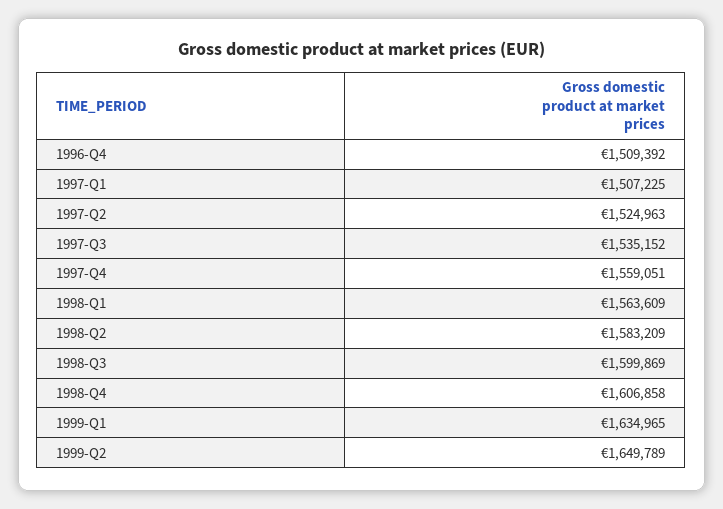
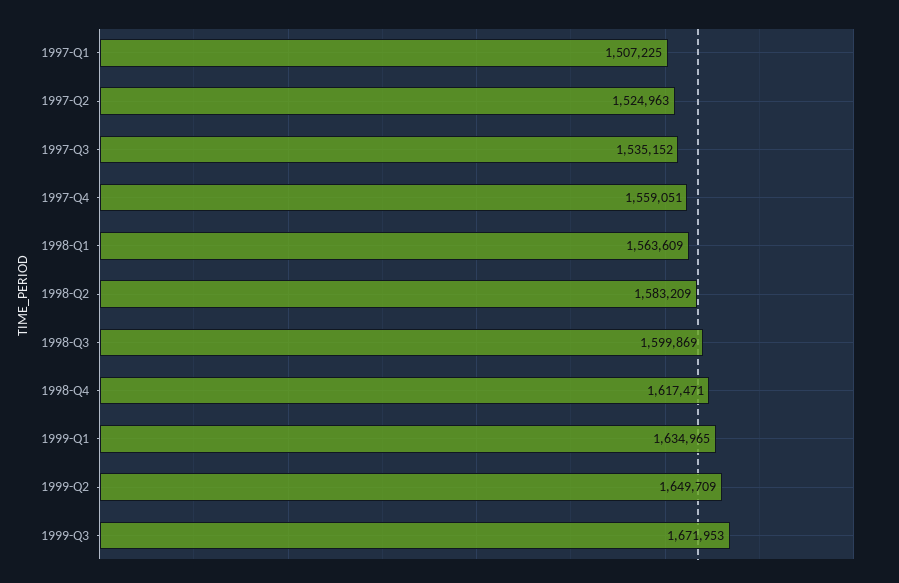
1996-Q4: 1509392 -> none
1998-Q4: 1606858 -> 1617471
1999-Q2: 1649789 -> 1649709
1999-Q3: none -> 1671953

